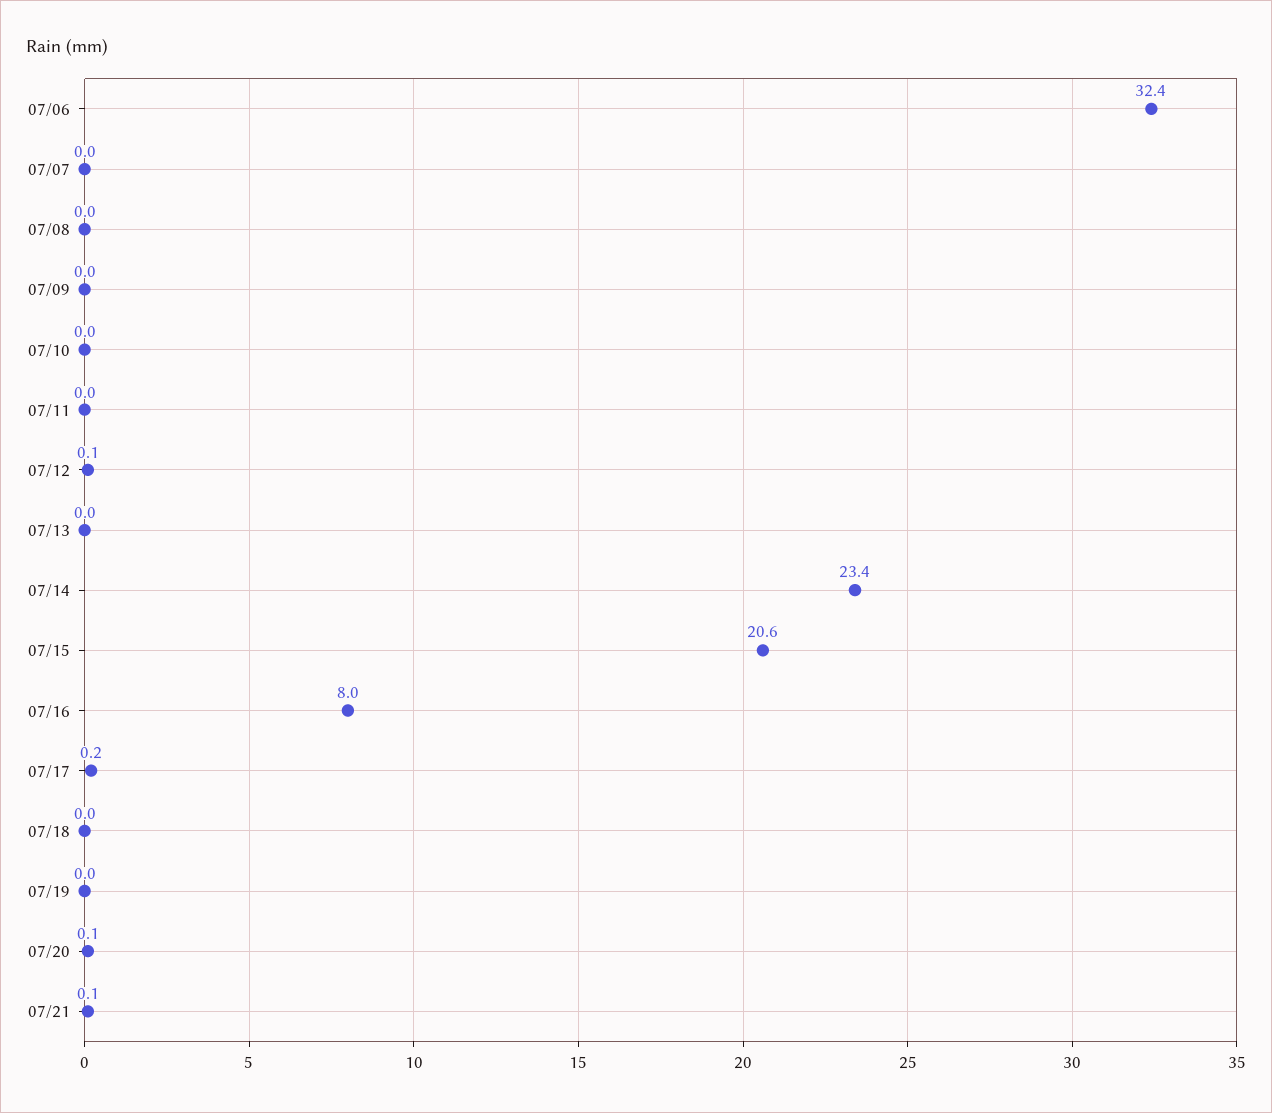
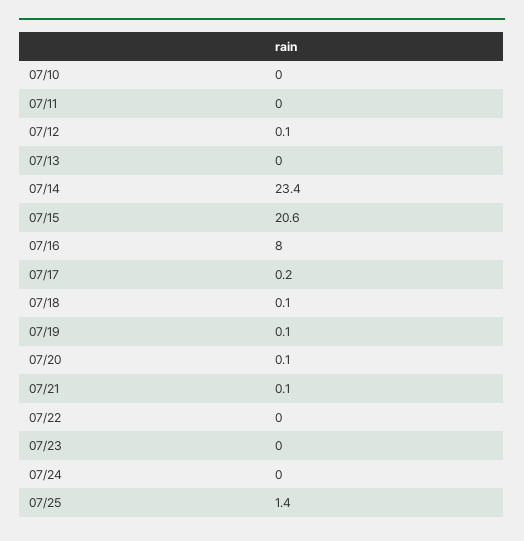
07/06: 32.4 -> none
07/07: 0 -> none
07/08: 0 -> none
07/09: 0 -> none
07/18: 0 -> 0.1
07/19: 0 -> 0.1
07/22: none -> 0
07/23: none -> 0
07/24: none -> 0
07/25: none -> 1.4

